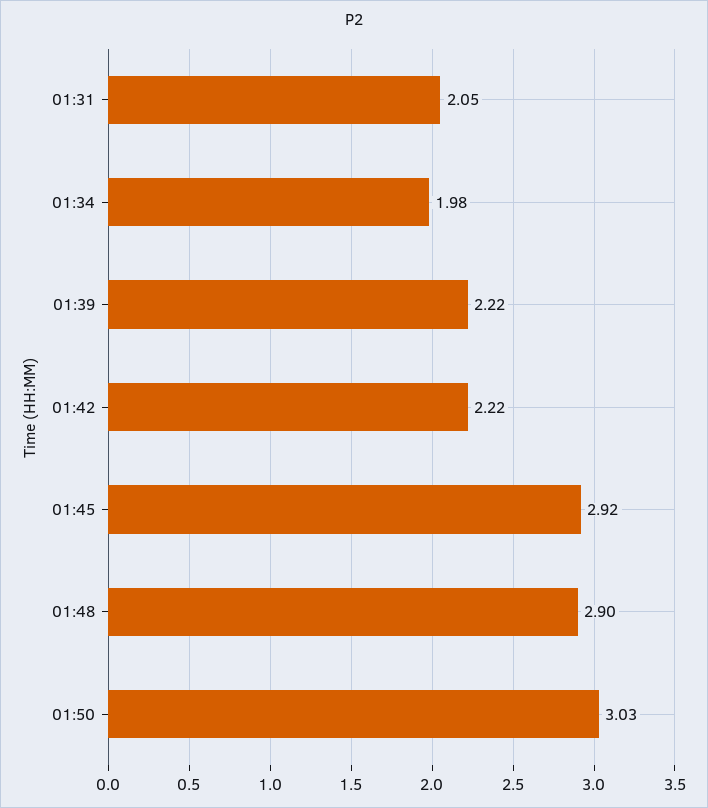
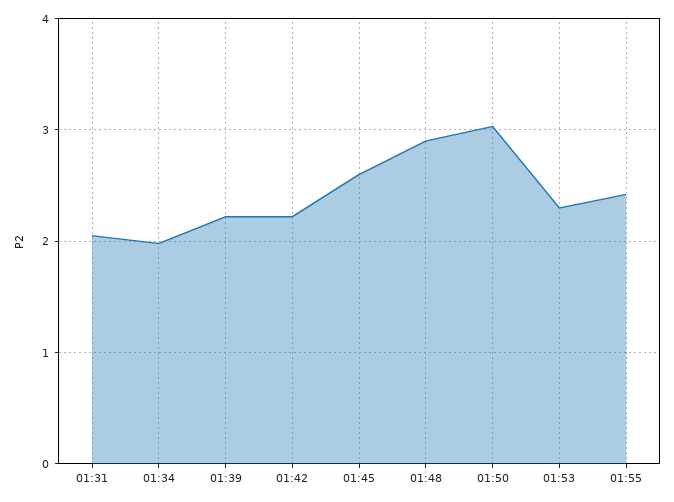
01:45: 2.92 -> 2.6
01:53: none -> 2.3
01:55: none -> 2.4

